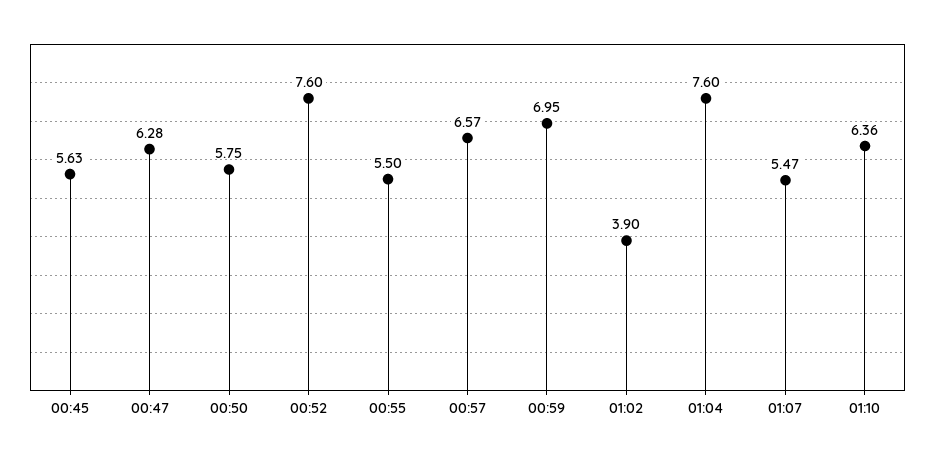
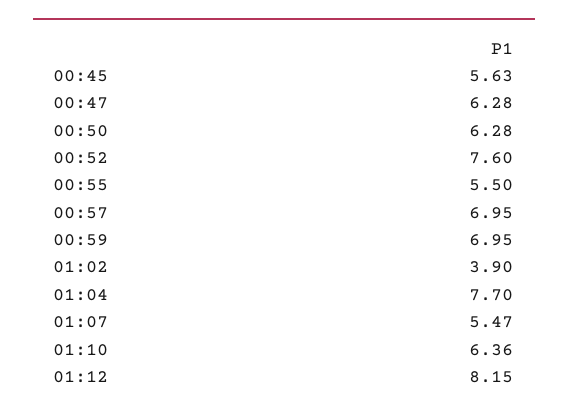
00:50: 5.75 -> 6.28
00:57: 6.57 -> 6.95
01:04: 7.6 -> 7.7
01:12: none -> 8.15

